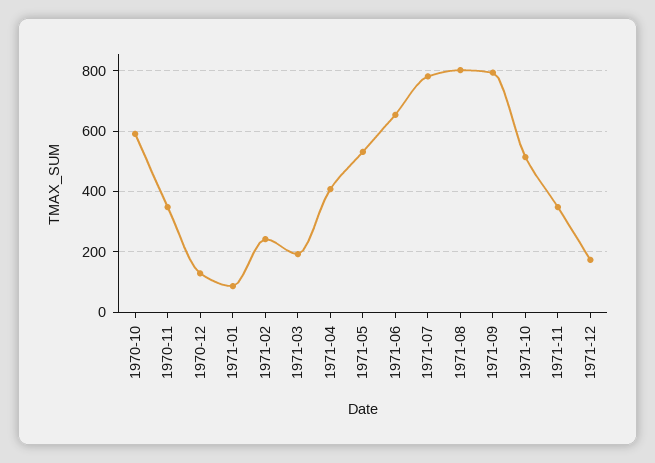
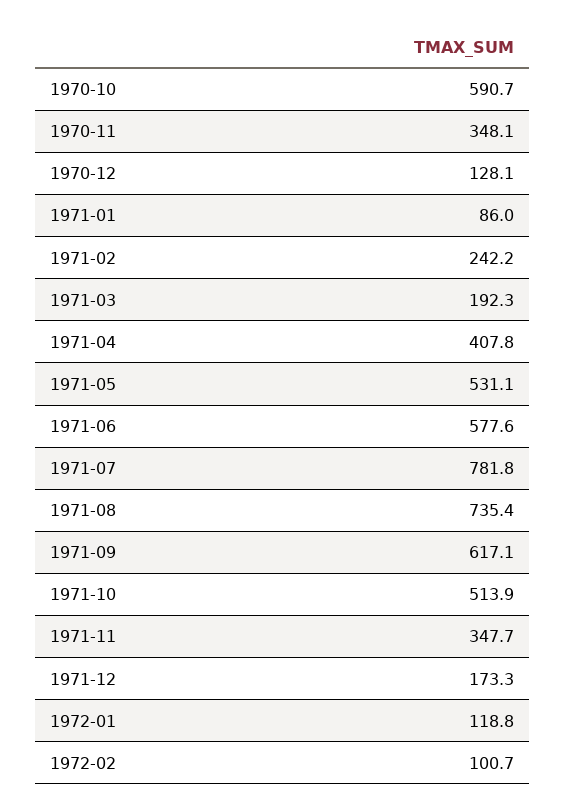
1971-06: 660 -> 577.6
1971-08: 800 -> 735.4
1971-09: 800 -> 617.1
1972-01: none -> 118.8
1972-02: none -> 100.7

